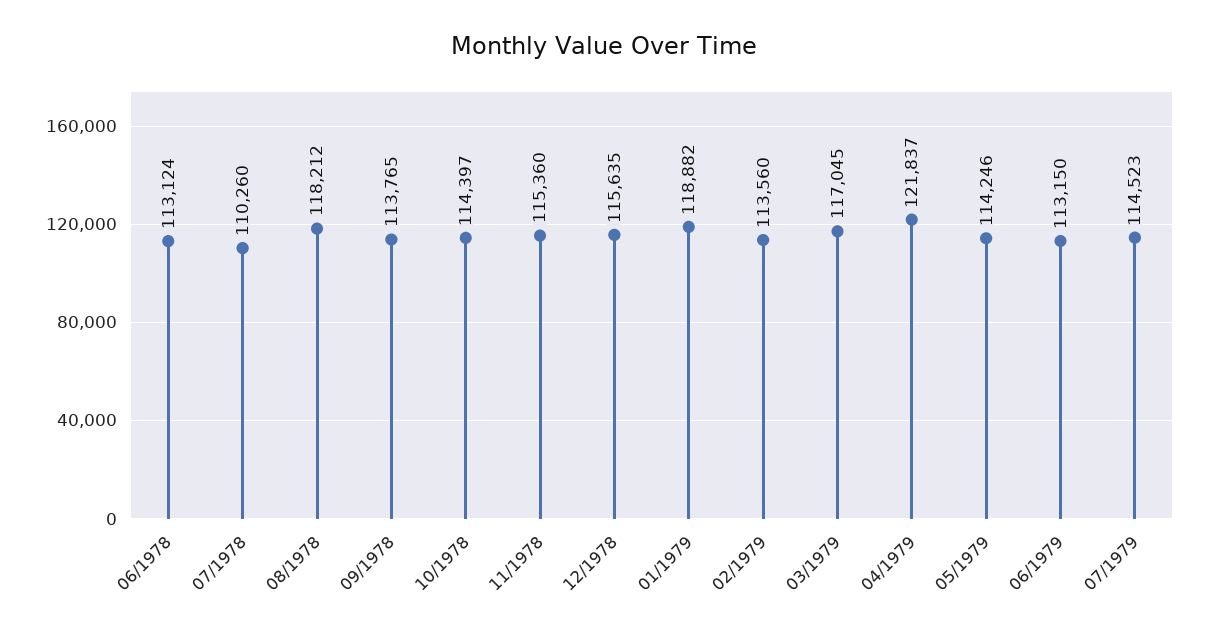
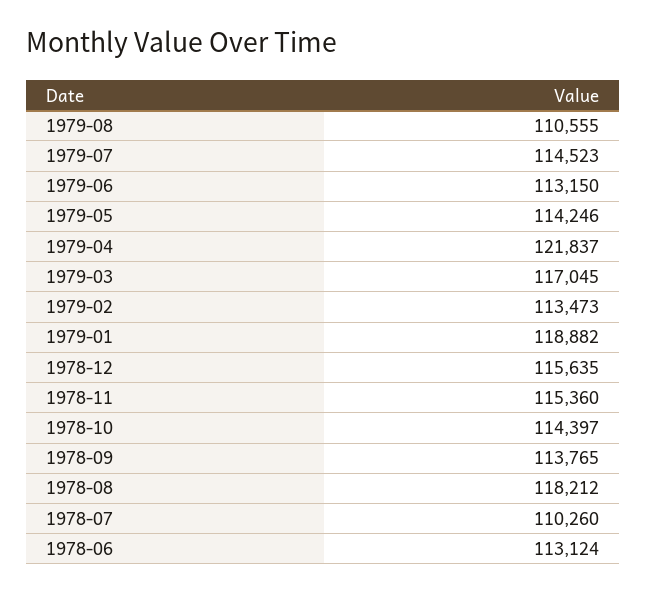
02/1979: 113560 -> 113473
1979-08: none -> 110555

